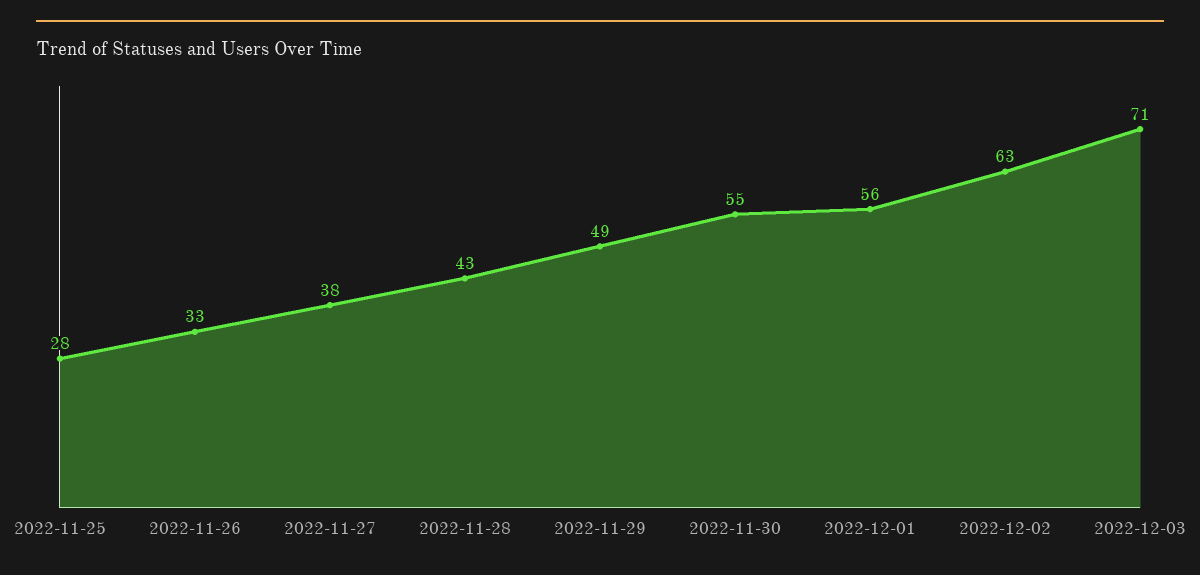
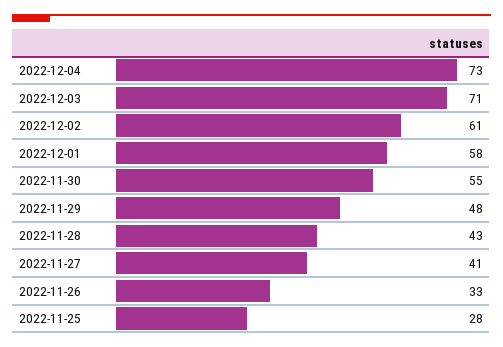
2022-11-27: 38 -> 41
2022-11-29: 49 -> 48
2022-12-01: 56 -> 58
2022-12-02: 63 -> 61
2022-12-04: none -> 73

